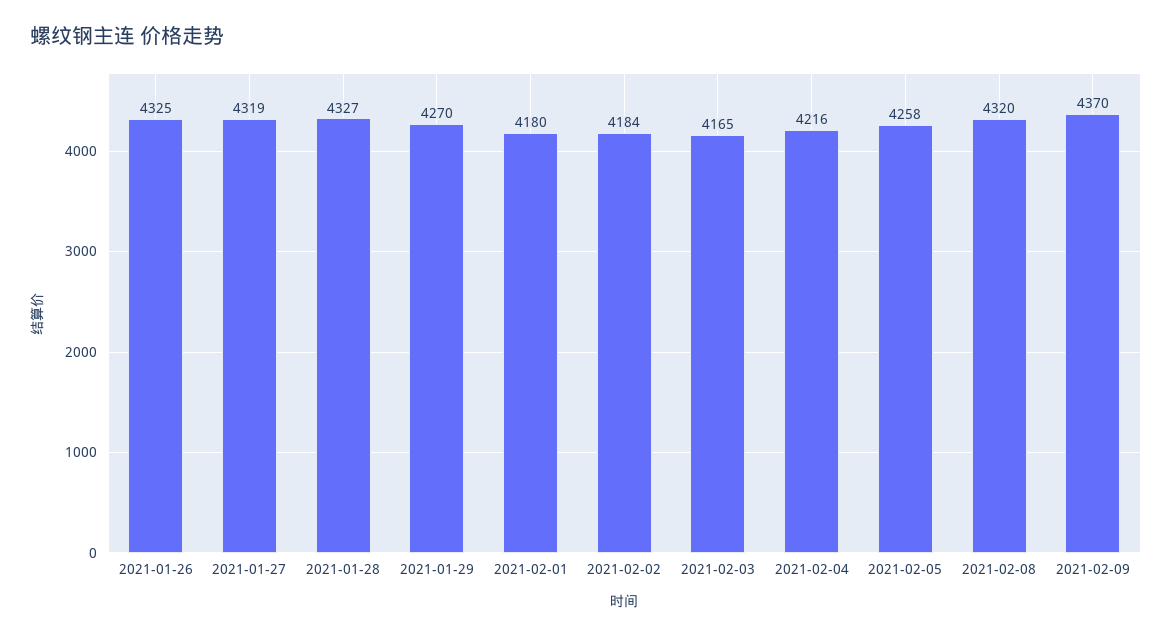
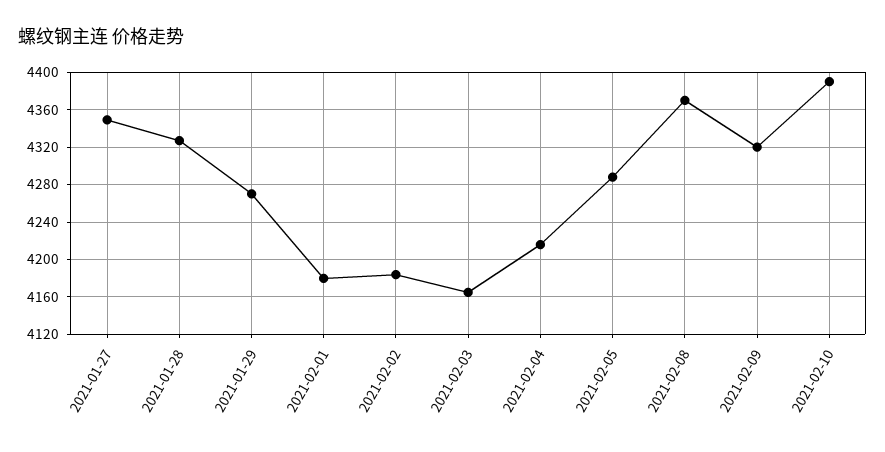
2021-01-26: 4325 -> none
2021-01-27: 4319 -> 4350
2021-02-05: 4258 -> 4290
2021-02-08: 4320 -> 4370
2021-02-09: 4370 -> 4320
2021-02-10: none -> 4390

